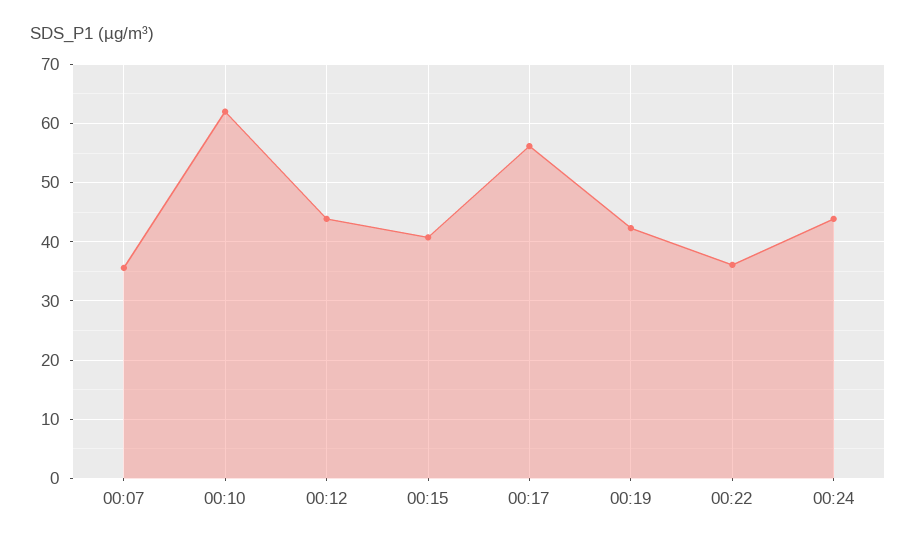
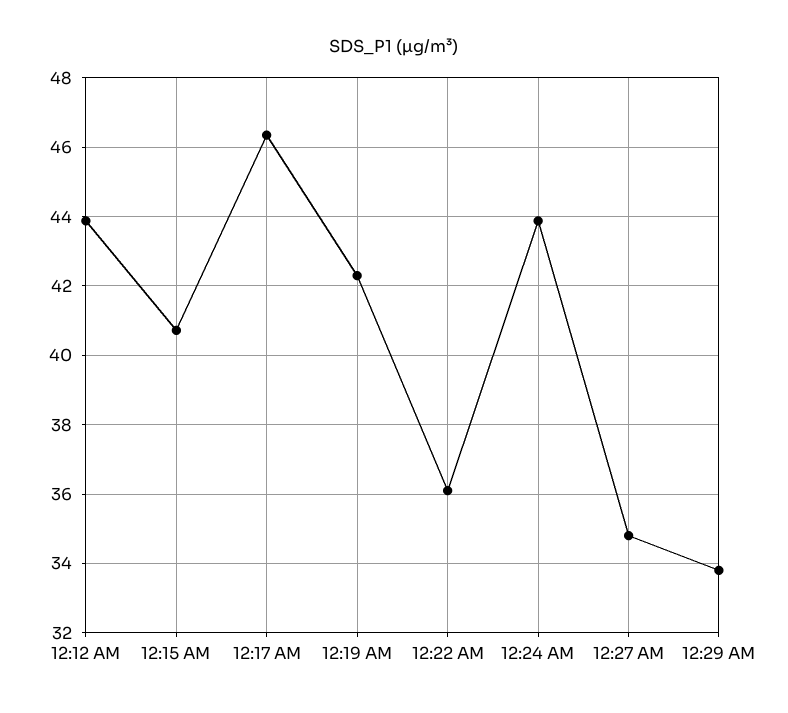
00:07: 36 -> none
00:10: 62 -> none
00:17: 56 -> 46.4
12:27 AM: none -> 34.8
12:29 AM: none -> 33.8

